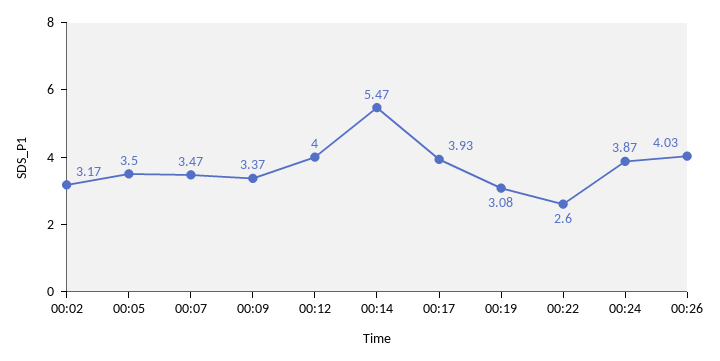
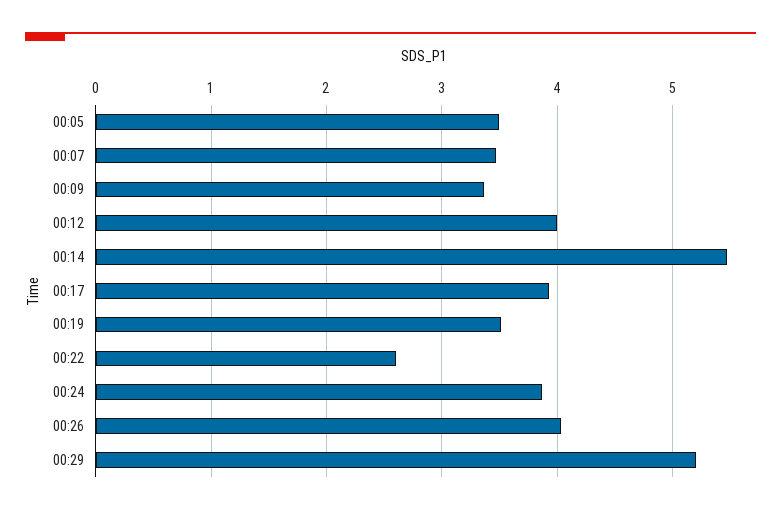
00:02: 3.17 -> none
00:19: 3.08 -> 3.5
00:29: none -> 5.2

